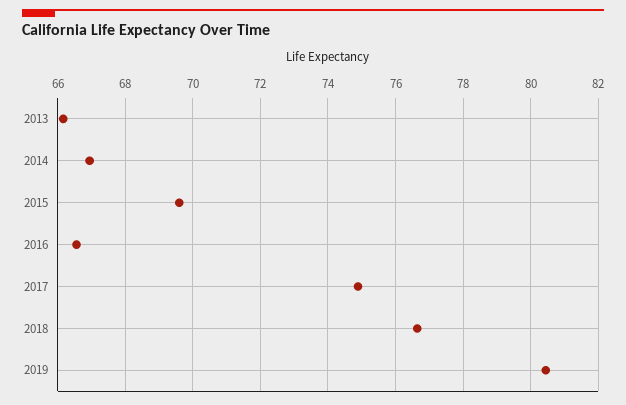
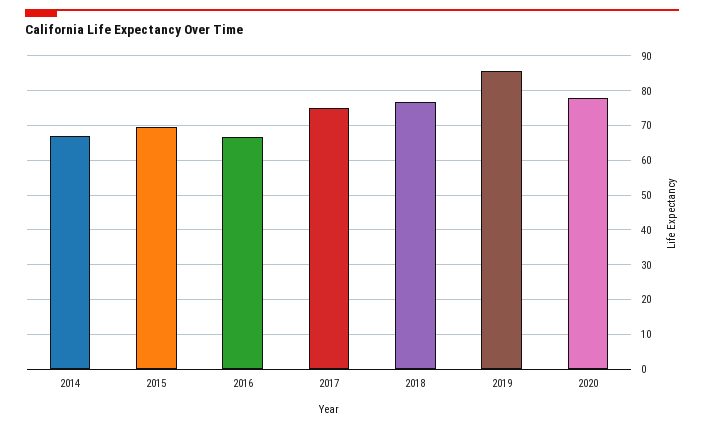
2013: 66.2 -> none
2019: 80.4 -> 86
2020: none -> 78

